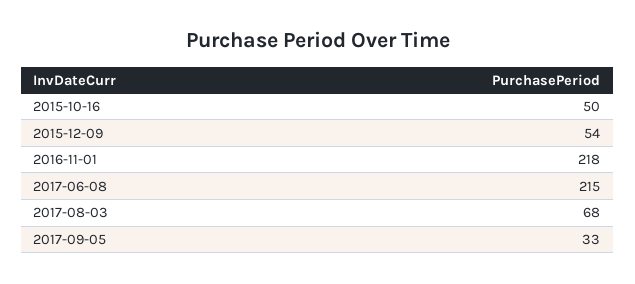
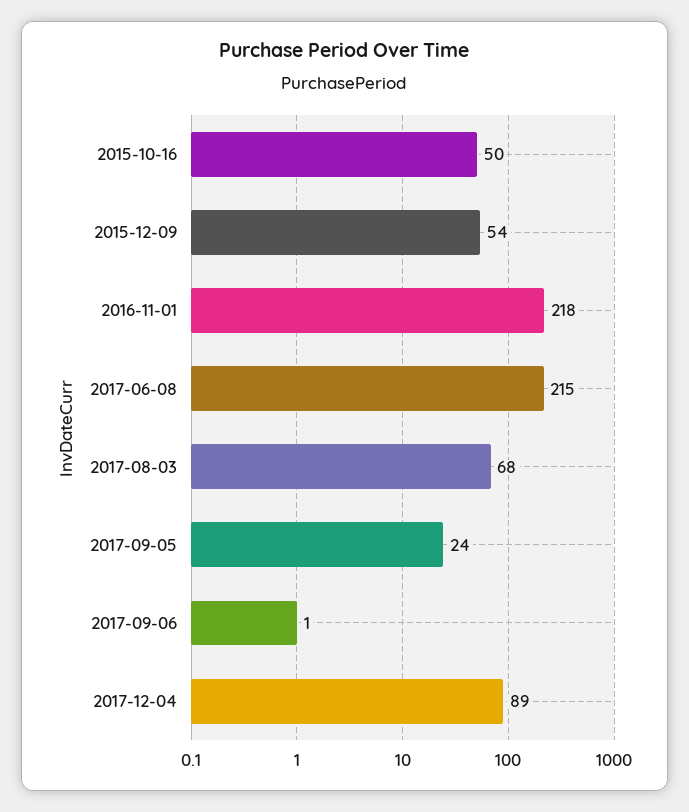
2017-09-05: 33 -> 24
2017-09-06: none -> 1
2017-12-04: none -> 89

